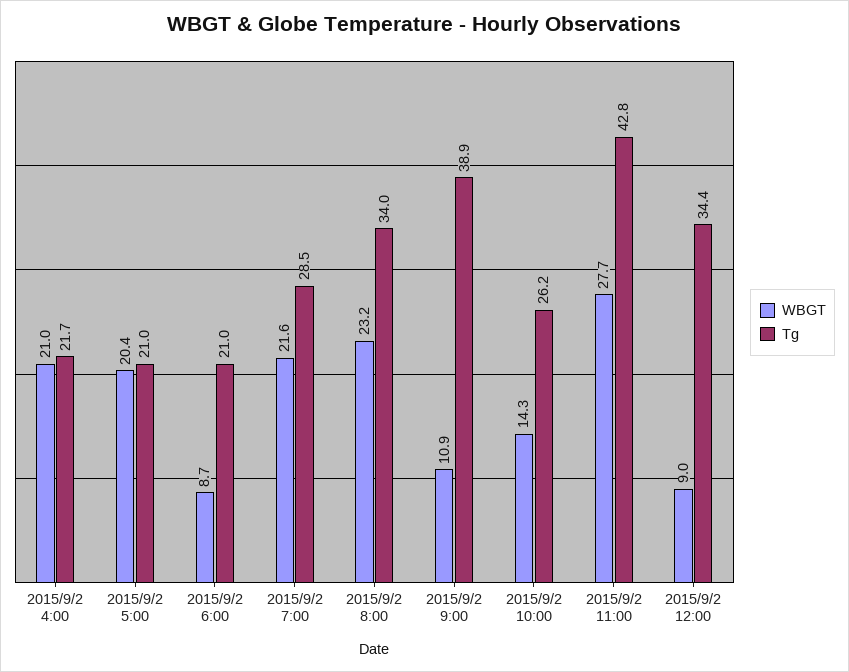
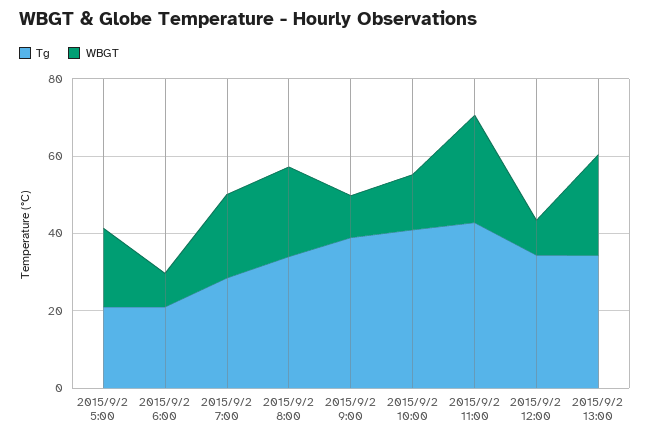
WBGT, 2015/9/2 4:00: 21 -> none
Tg, 2015/9/2 4:00: 21.7 -> none
Tg, 2015/9/2 10:00: 26.2 -> 40
Tg, 2015/9/2 13:00: none -> 35
WBGT, 2015/9/2 13:00: none -> 25

